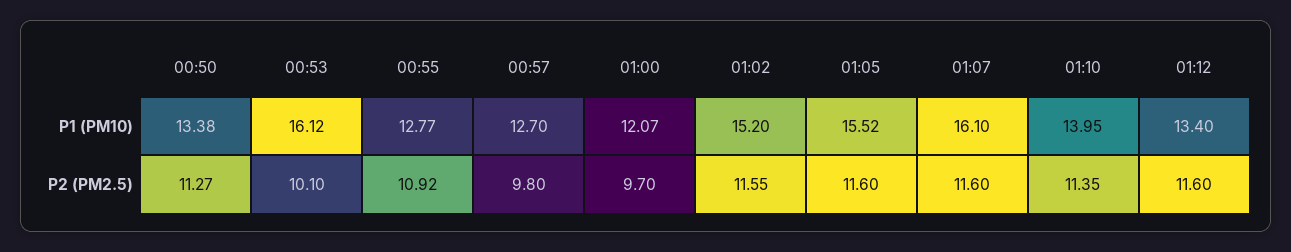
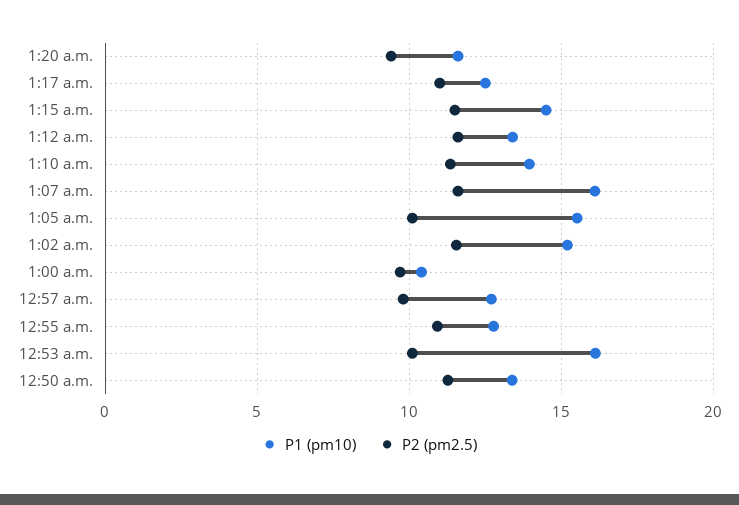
P1 (PM10), 01:00: 12.07 -> 10.5
P2 (PM2.5), 01:05: 11.6 -> 10
P1 (PM10), 1:20 a.m.: none -> 11.5
P2 (PM2.5), 1:20 a.m.: none -> 9.5
P1 (PM10), 1:17 a.m.: none -> 12.5
P2 (PM2.5), 1:17 a.m.: none -> 11
P1 (PM10), 1:15 a.m.: none -> 14.5
P2 (PM2.5), 1:15 a.m.: none -> 11.5

